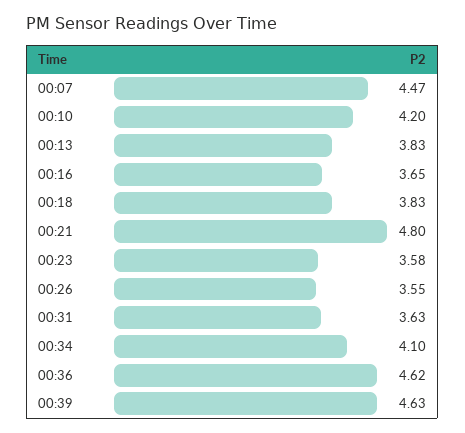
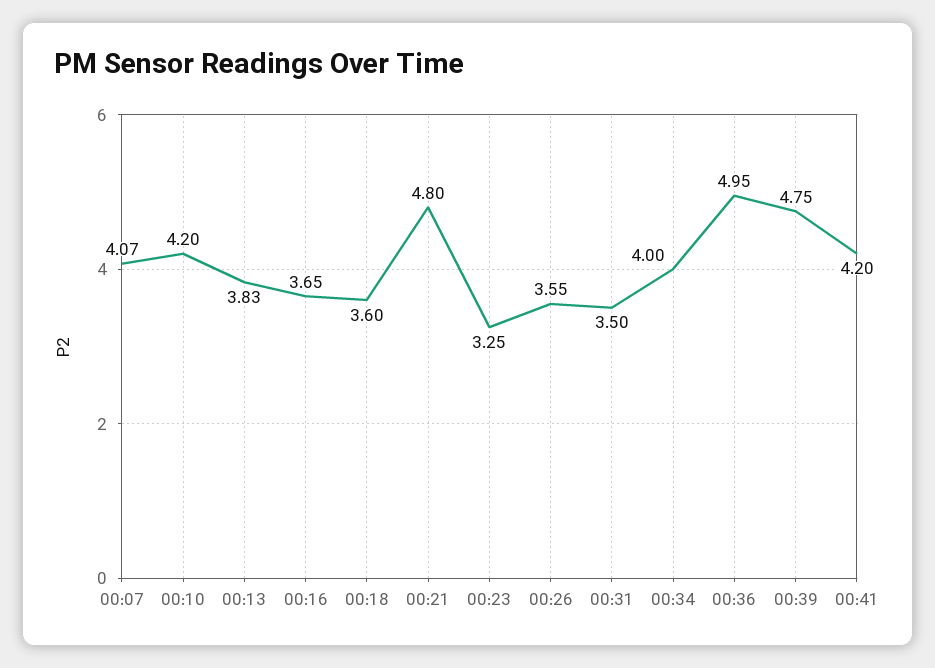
00:07: 4.47 -> 4.07
00:18: 3.83 -> 3.6
00:23: 3.58 -> 3.25
00:31: 3.63 -> 3.5
00:34: 4.1 -> 4
00:36: 4.62 -> 4.95
00:39: 4.63 -> 4.75
00:41: none -> 4.2

